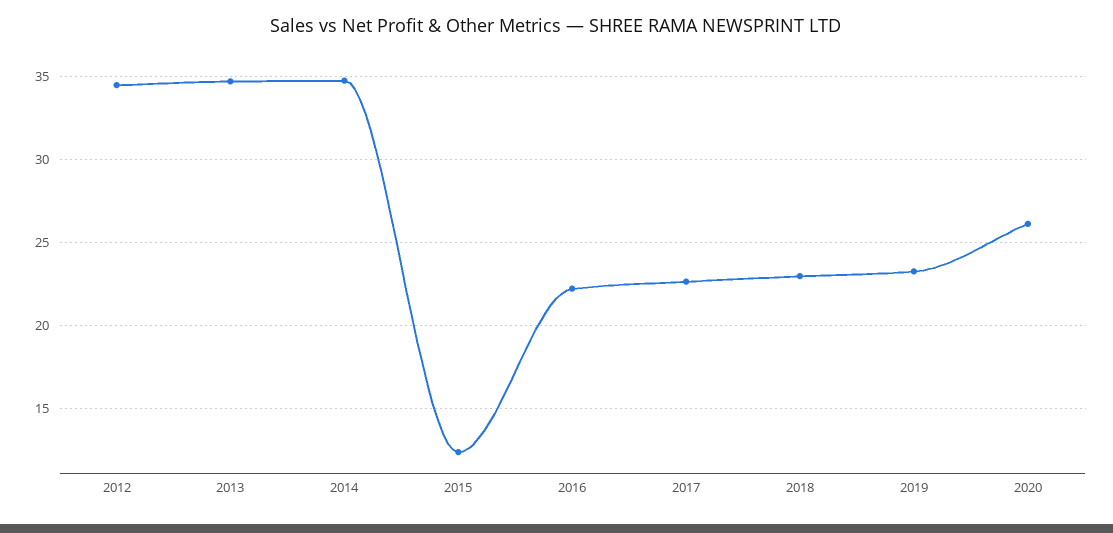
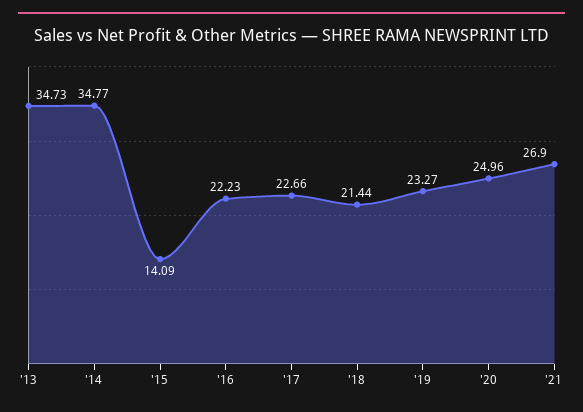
2012: 34.5 -> none
2015: 12.5 -> 14.09
2018: 23 -> 21.44
2020: 26 -> 24.96
'21: none -> 26.9

